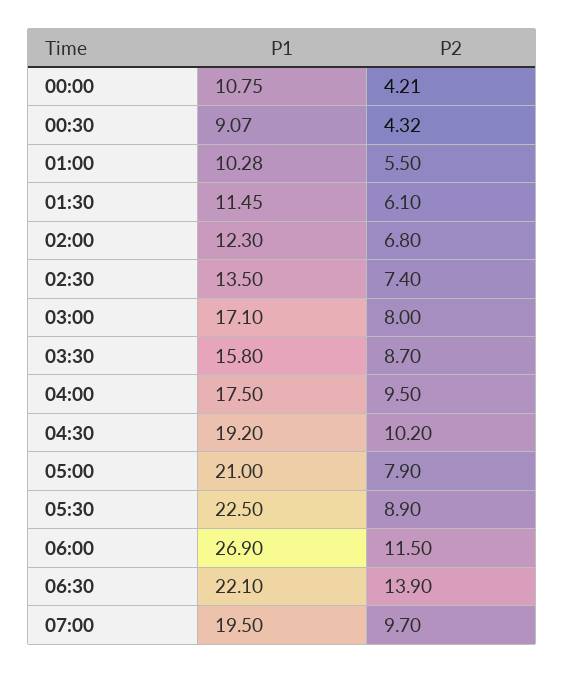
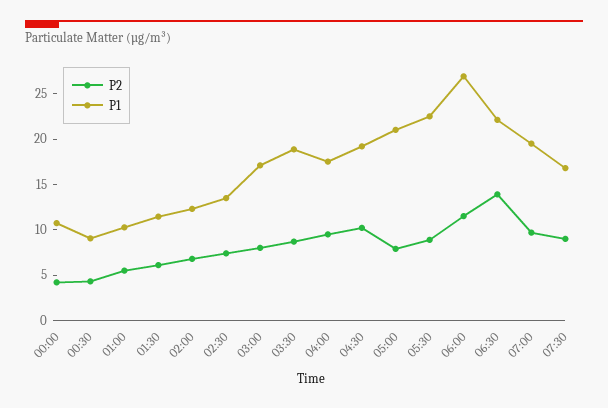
P1, 03:30: 15.8 -> 19
P2, 07:30: none -> 9
P1, 07:30: none -> 17

